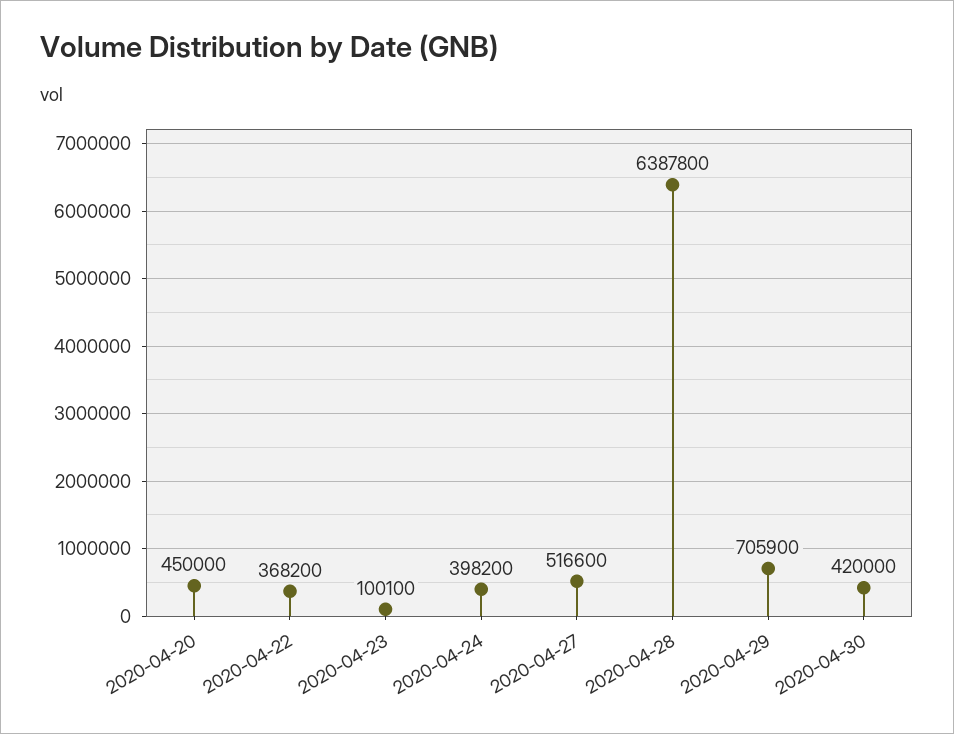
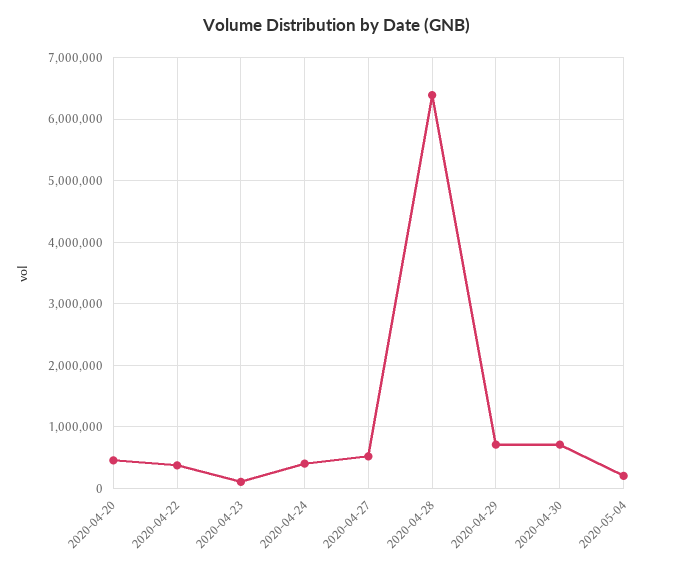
2020-04-30: 420000 -> 700000
2020-05-04: none -> 200000

